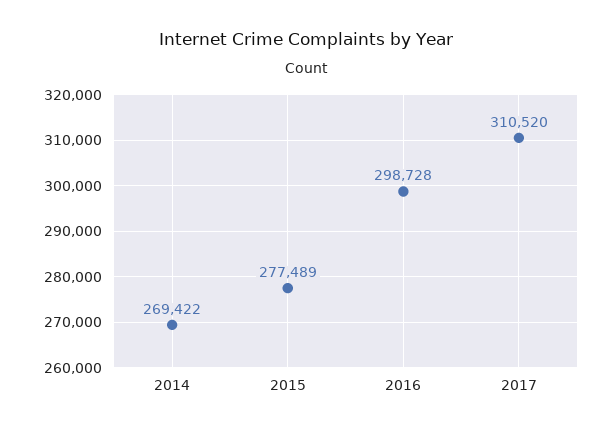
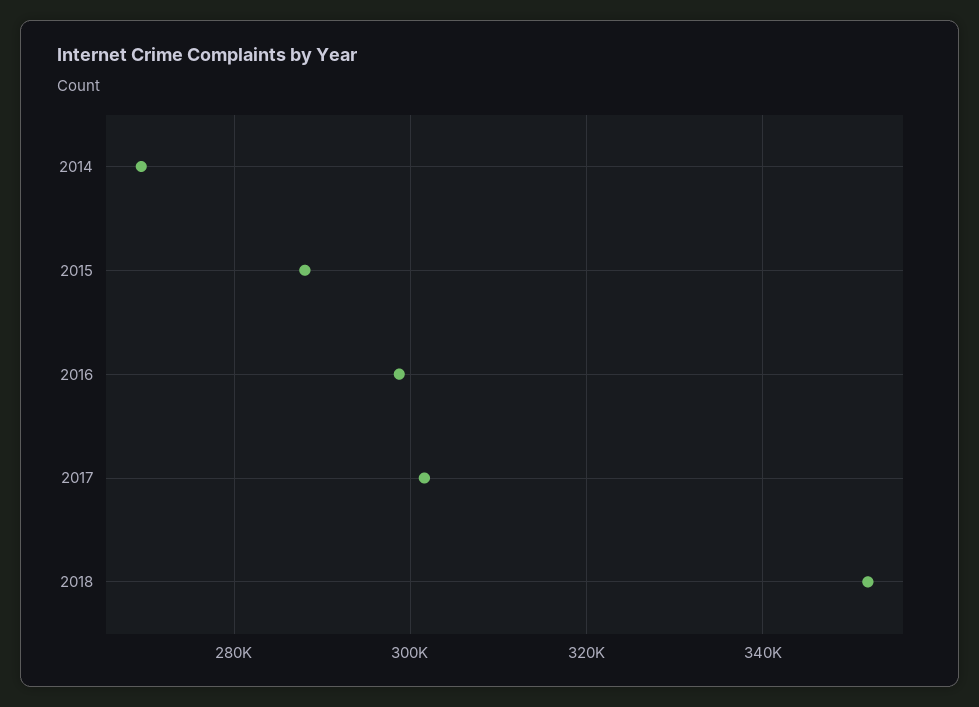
2015: 277489 -> 288000
2017: 310520 -> 302000
2018: none -> 352000

